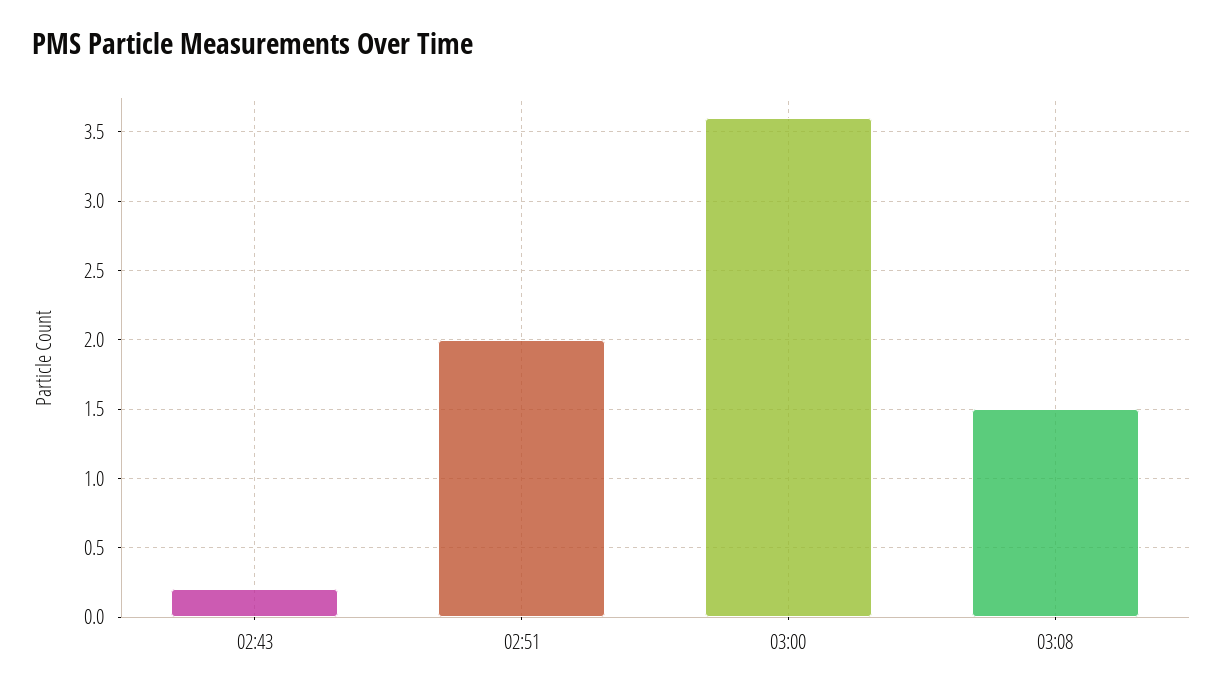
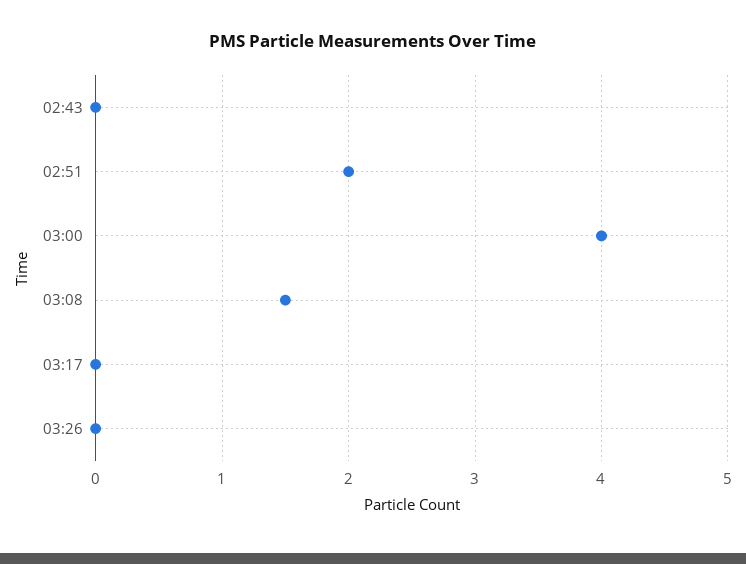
02:43: 0.2 -> 0
03:00: 3.6 -> 4
03:17: none -> 0
03:26: none -> 0

